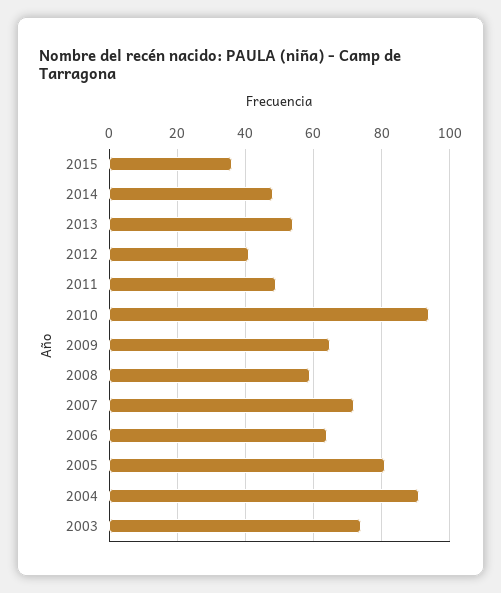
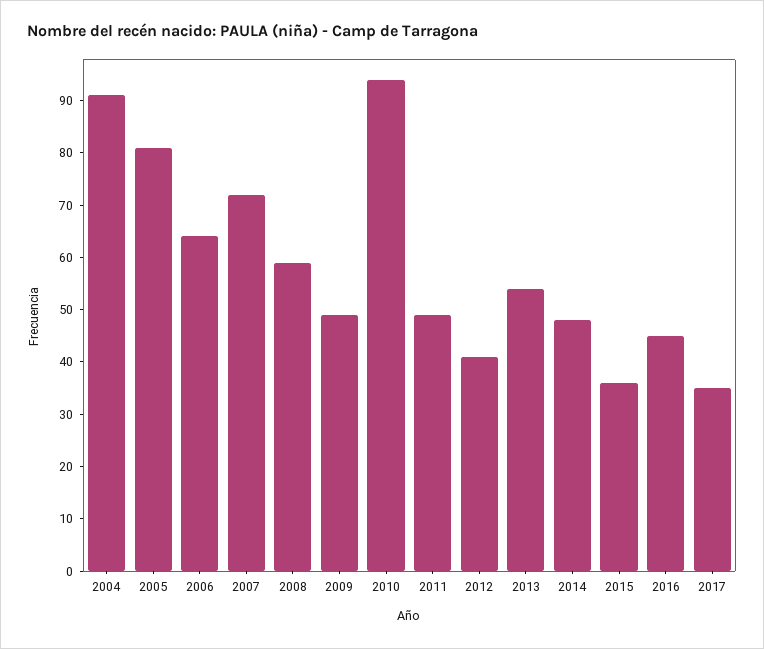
2009: 65 -> 50
2003: 75 -> none
2016: none -> 45
2017: none -> 35

